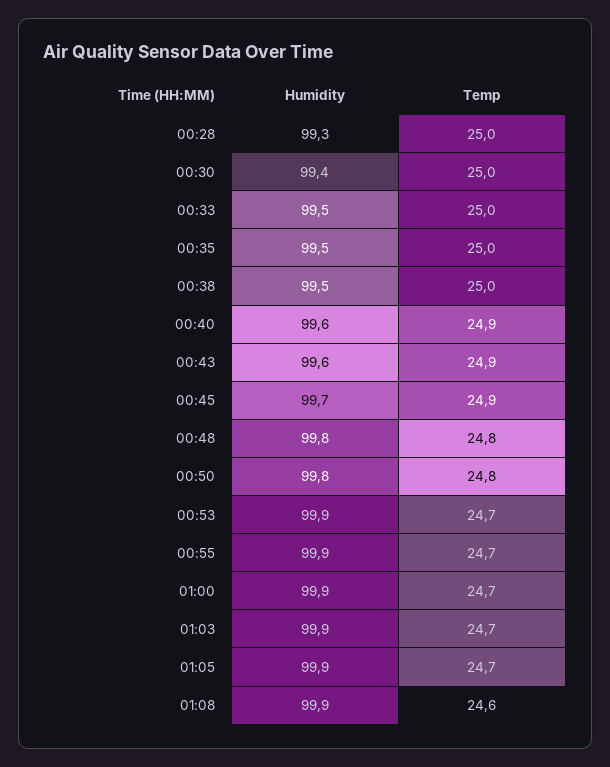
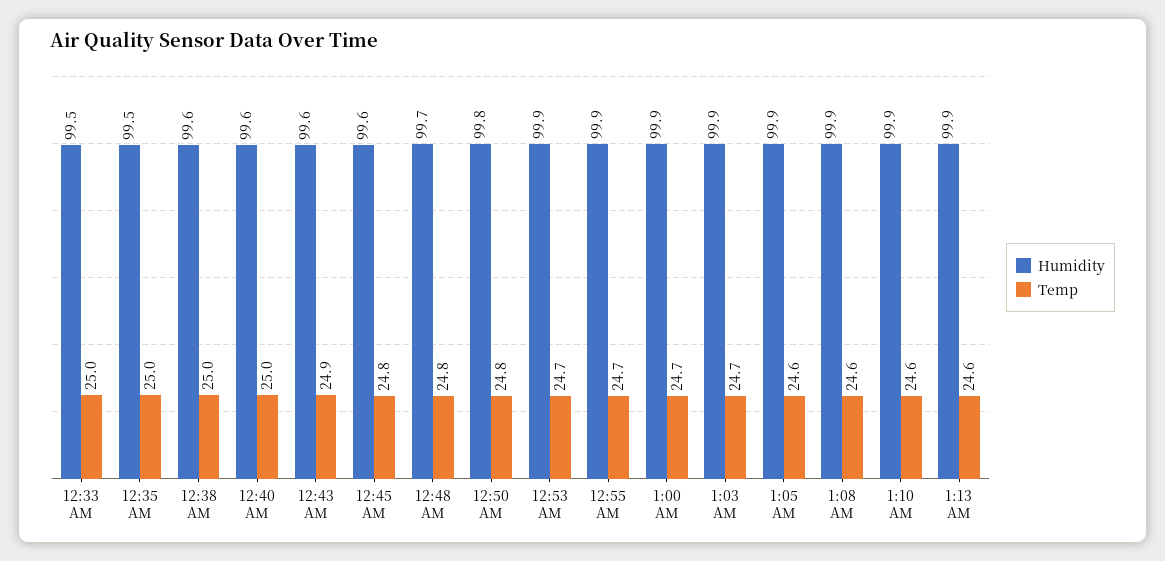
Humidity, 00:28: 99.3 -> none
Temp, 00:28: 25 -> none
Humidity, 00:30: 99.4 -> none
Temp, 00:30: 25 -> none
Humidity, 00:38: 99.5 -> 99.6
Temp, 00:40: 24.9 -> 25
Humidity, 00:45: 99.7 -> 99.6
Temp, 00:45: 24.9 -> 24.8
Humidity, 00:48: 99.8 -> 99.7
Temp, 01:05: 24.7 -> 24.6
Humidity, 1:10 AM: none -> 99.9
Temp, 1:10 AM: none -> 24.6
Humidity, 1:13 AM: none -> 99.9
Temp, 1:13 AM: none -> 24.6

